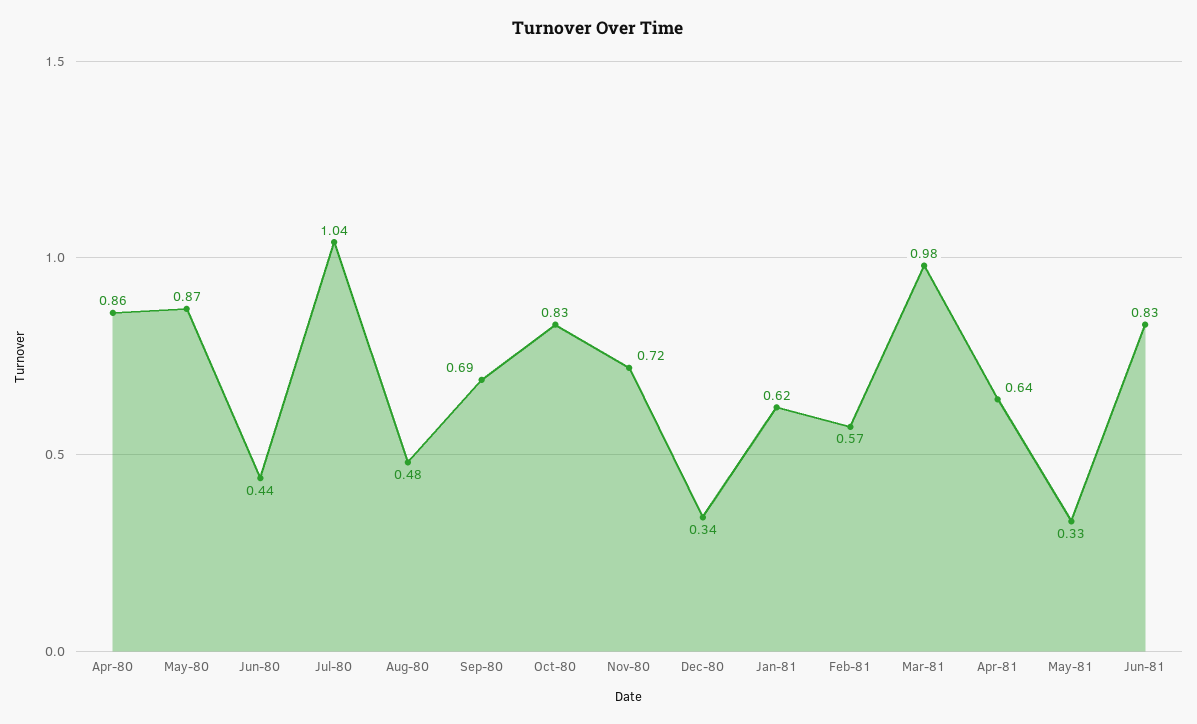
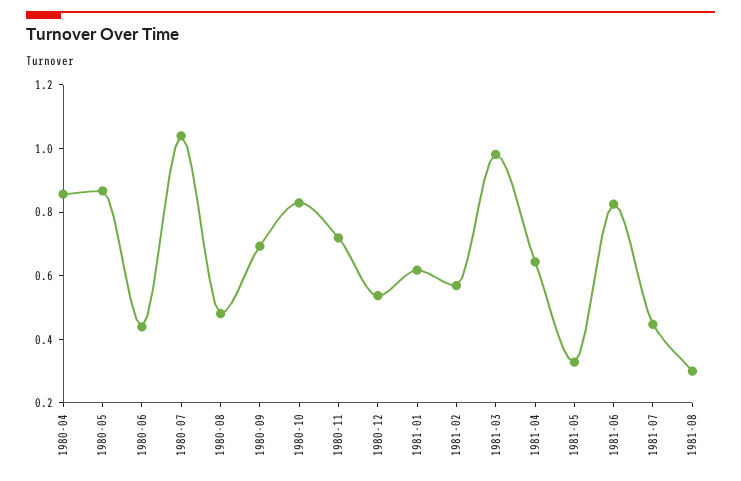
Dec-80: 0.34 -> 0.55
1981-07: none -> 0.45
1981-08: none -> 0.3

